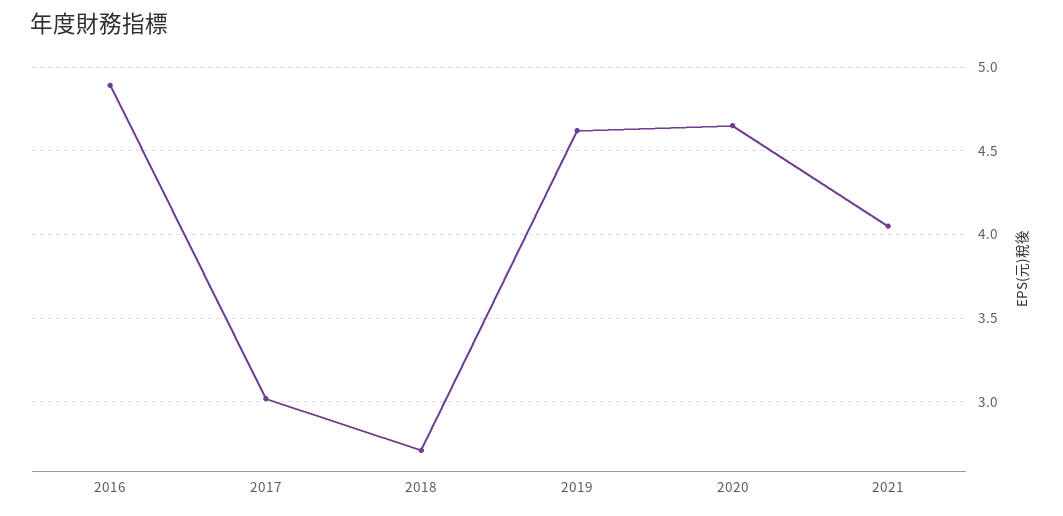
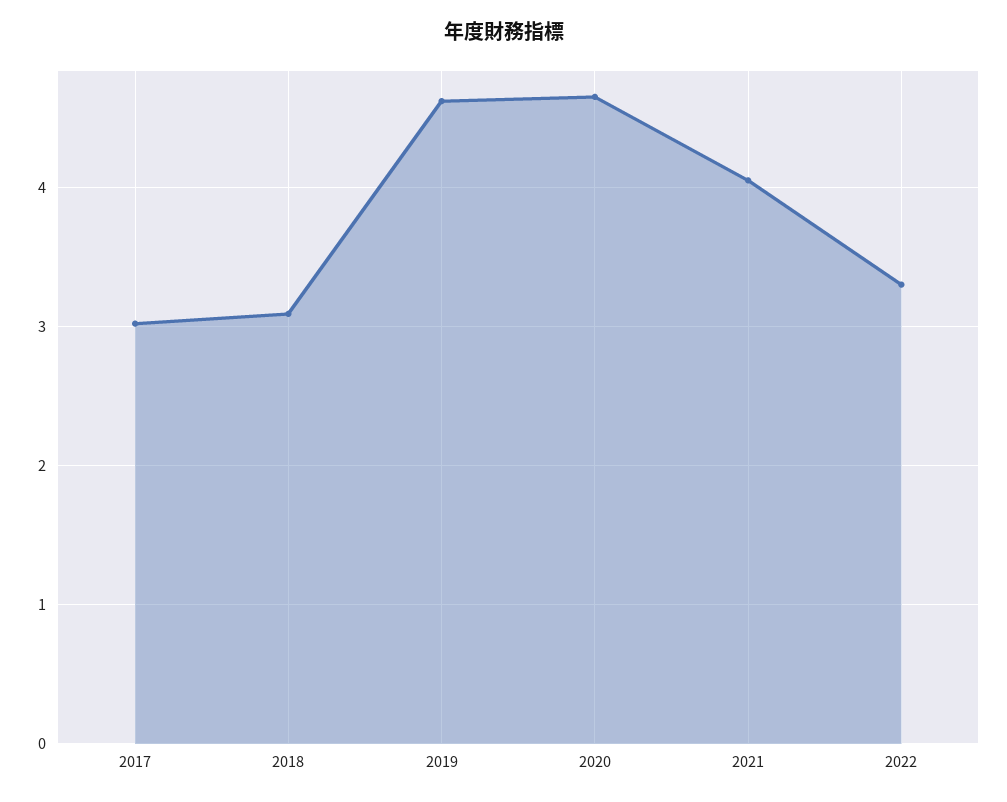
2016: 4.9 -> none
2018: 2.7 -> 3.1
2022: none -> 3.3

